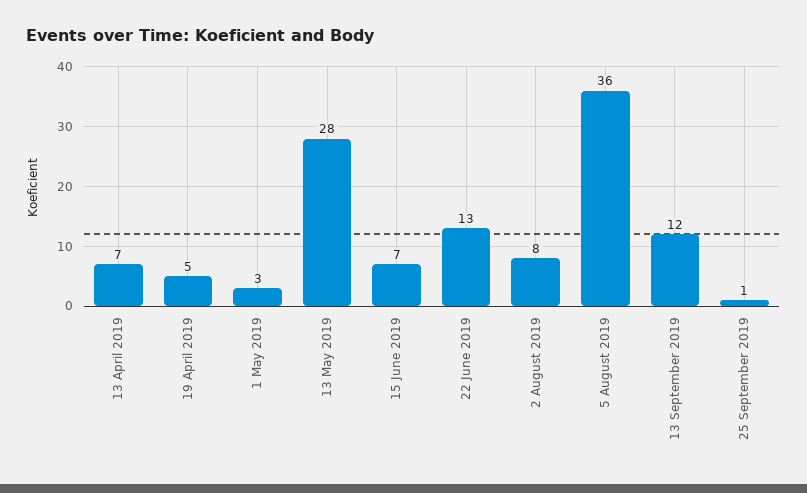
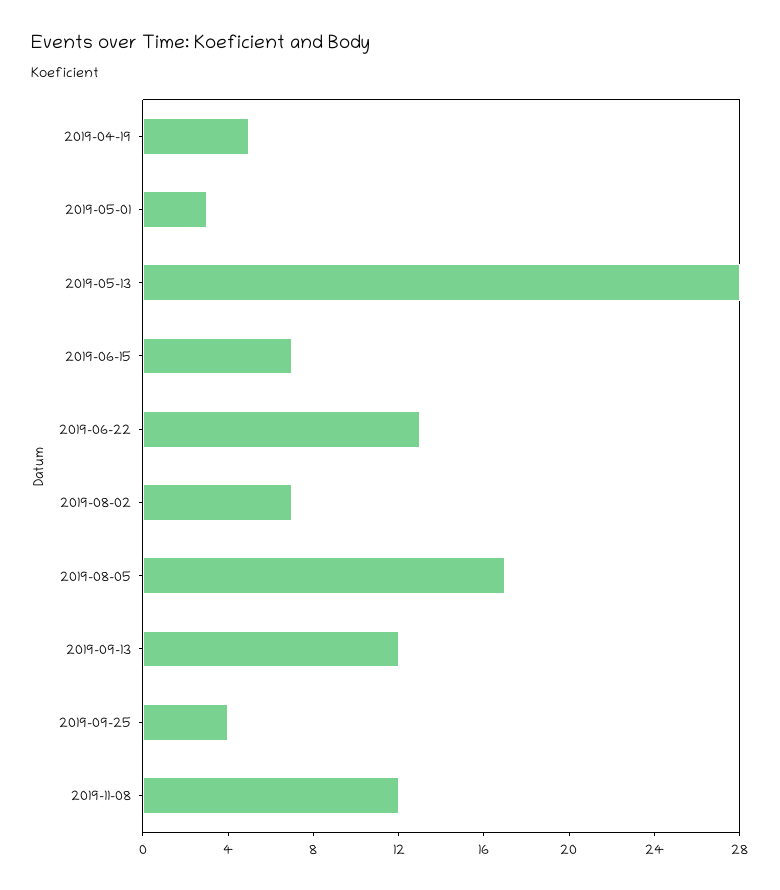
13 April 2019: 7 -> none
2 August 2019: 8 -> 7
5 August 2019: 36 -> 17
25 September 2019: 1 -> 4
2019-11-08: none -> 12

